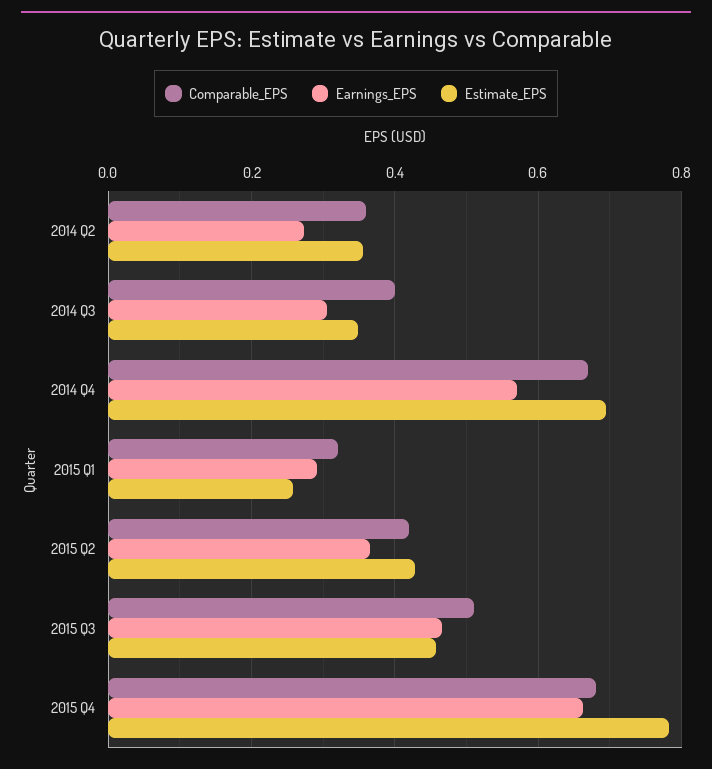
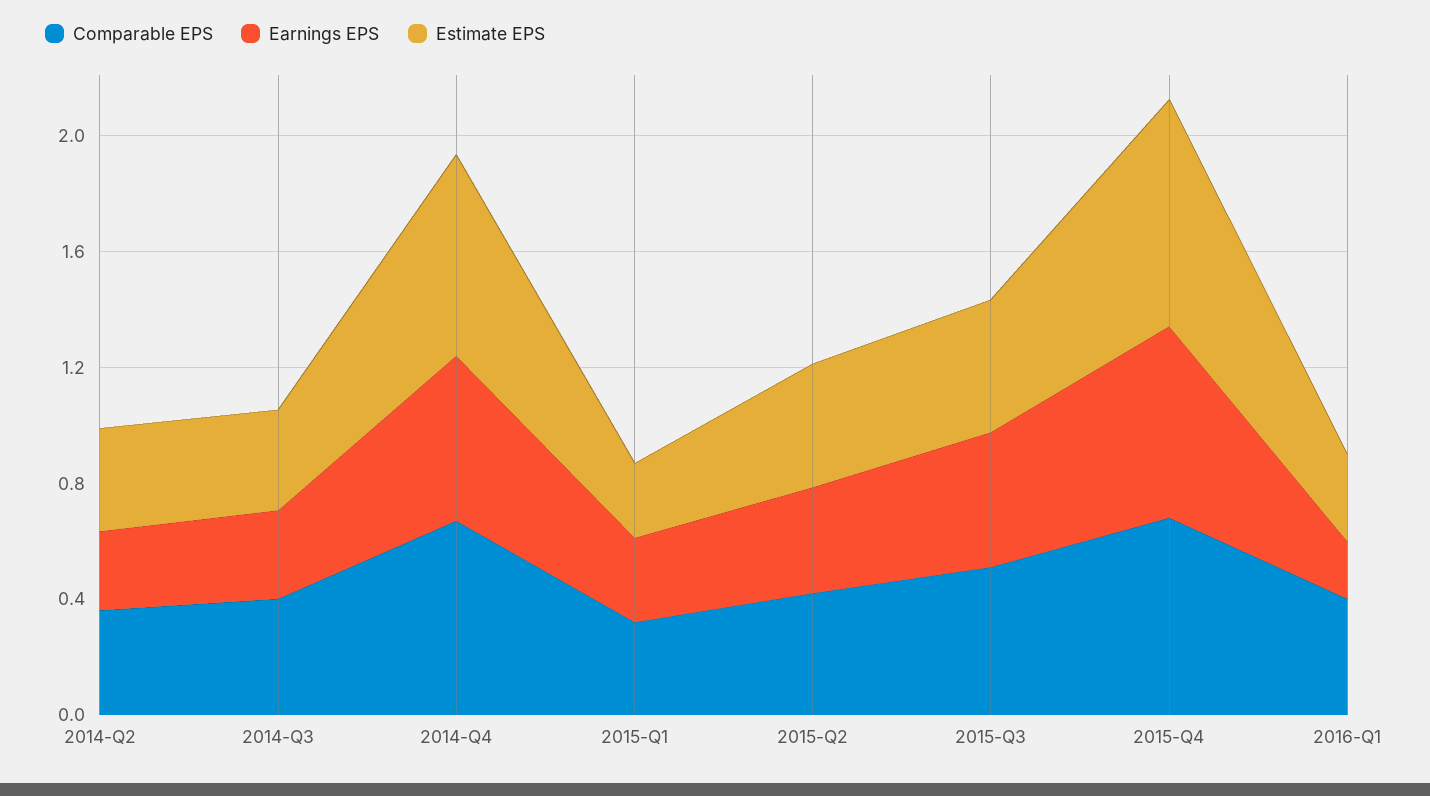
Comparable_EPS, 2016-Q1: none -> 0.4
Earnings_EPS, 2016-Q1: none -> 0.2
Estimate_EPS, 2016-Q1: none -> 0.3

